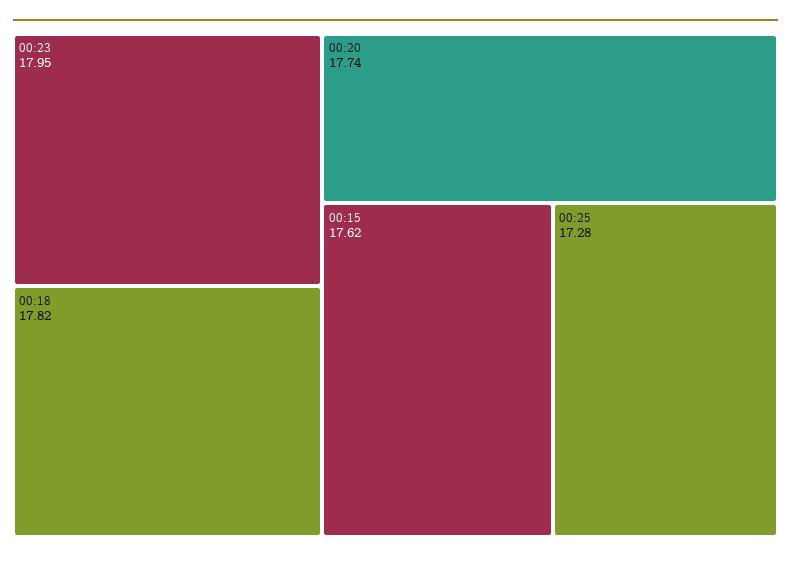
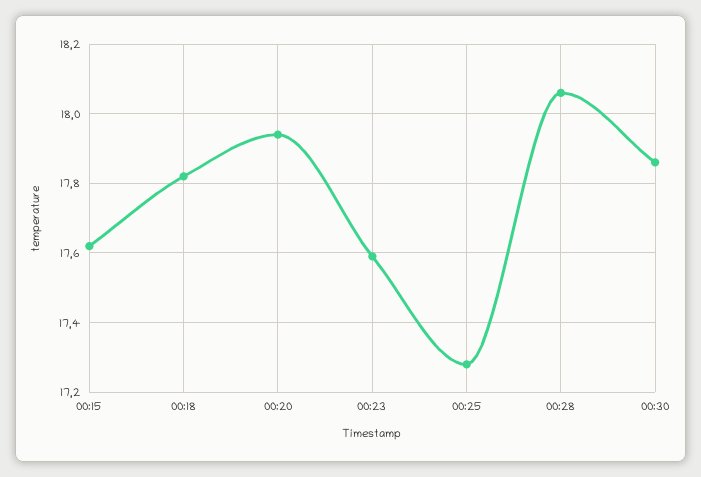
00:23: 17.95 -> 17.6
00:20: 17.74 -> 17.95
00:28: none -> 18.05
00:30: none -> 17.85

